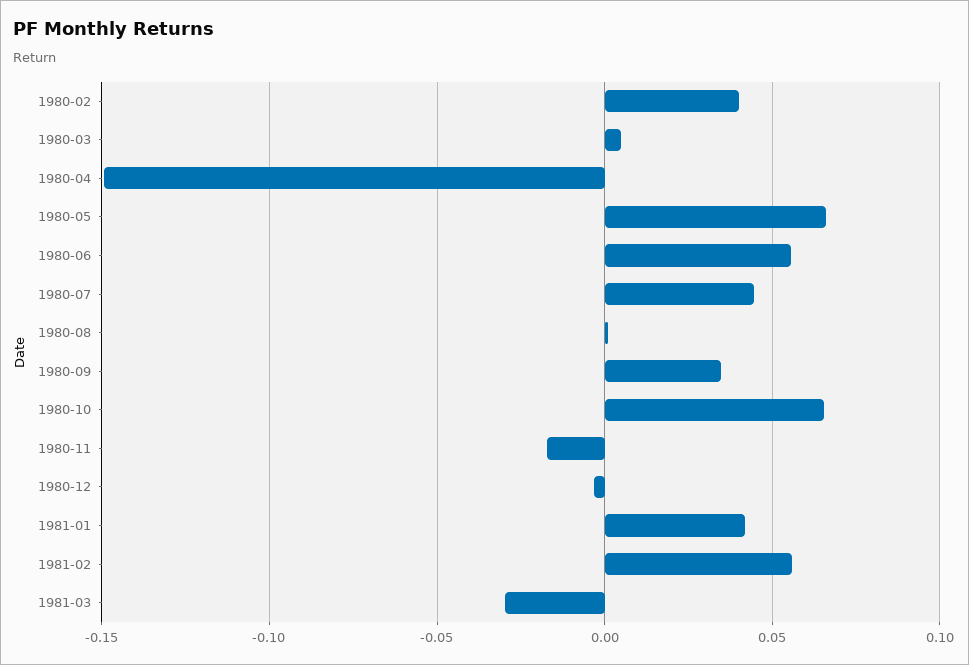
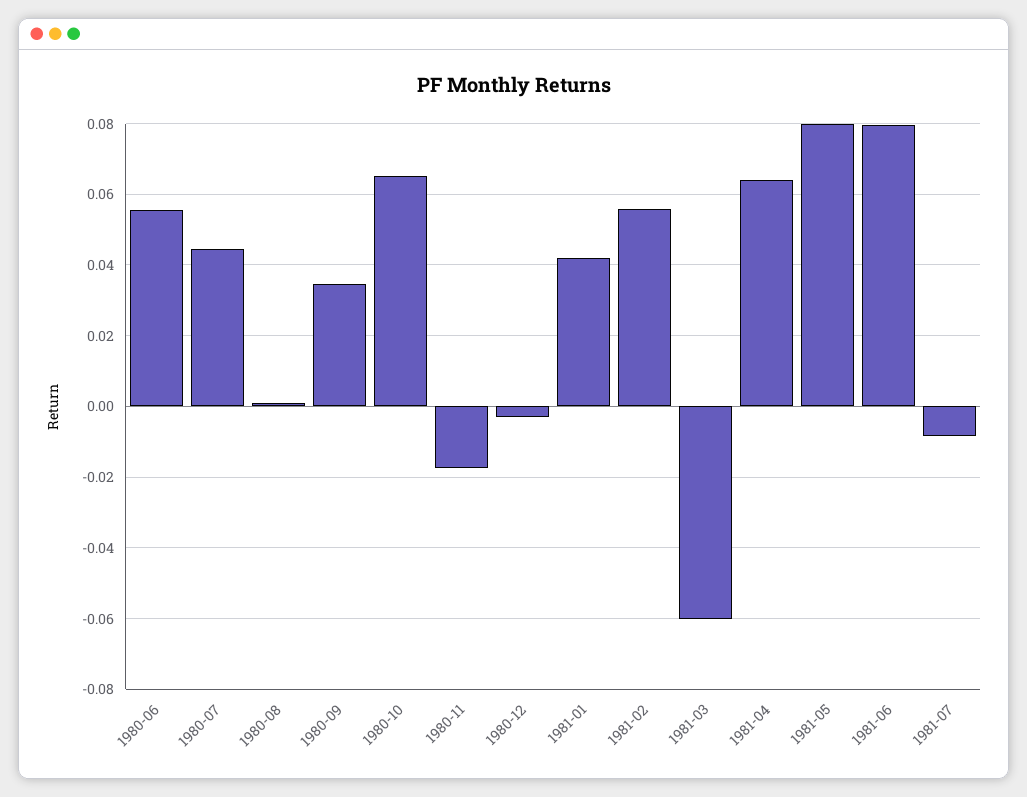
1980-02: 0.04 -> none
1980-03: 0.005 -> none
1980-04: -0.15 -> none
1980-05: 0.065 -> none
1981-03: -0.03 -> -0.06
1981-04: none -> 0.064
1981-05: none -> 0.08
1981-06: none -> 0.08
1981-07: none -> -0.008

